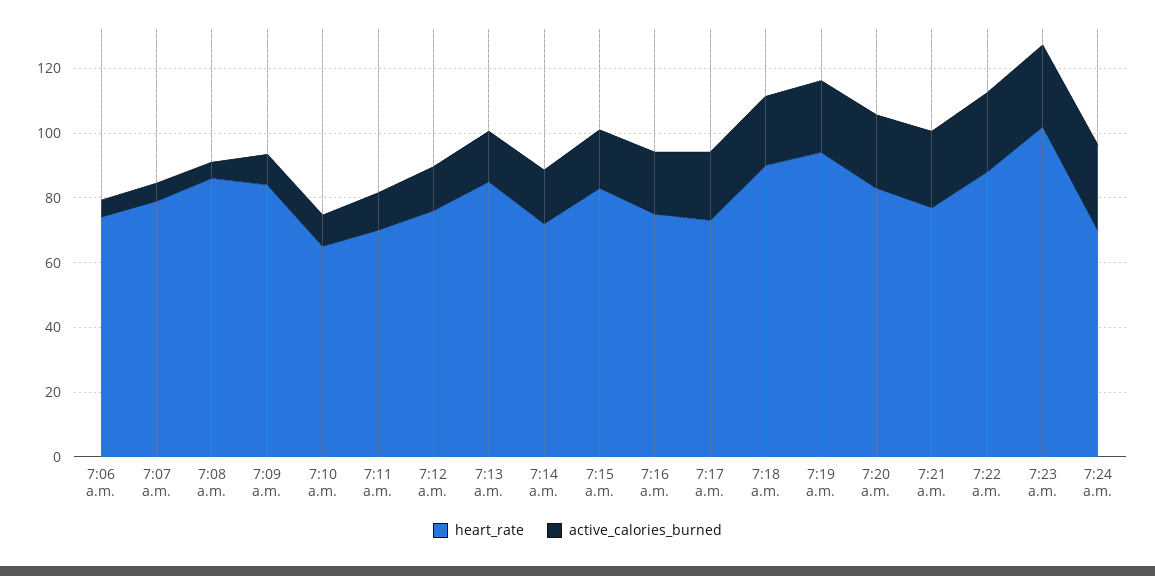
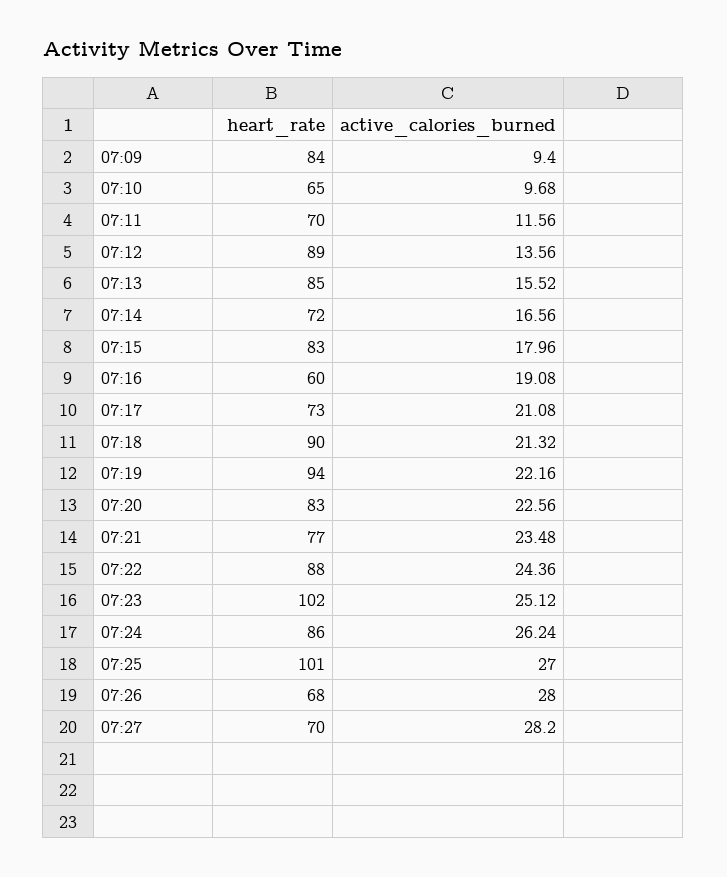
heart_rate, 7:06 a.m.: 75 -> none
active_calories_burned, 7:06 a.m.: 5 -> none
heart_rate, 7:07 a.m.: 80 -> none
active_calories_burned, 7:07 a.m.: 5 -> none
heart_rate, 7:08 a.m.: 85 -> none
active_calories_burned, 7:08 a.m.: 5 -> none
heart_rate, 7:12 a.m.: 75 -> 89
heart_rate, 7:16 a.m.: 75 -> 60
heart_rate, 7:24 a.m.: 70 -> 86
heart_rate, 07:25: none -> 101
active_calories_burned, 07:25: none -> 27
heart_rate, 07:26: none -> 68
active_calories_burned, 07:26: none -> 28
heart_rate, 07:27: none -> 70
active_calories_burned, 07:27: none -> 28.2

